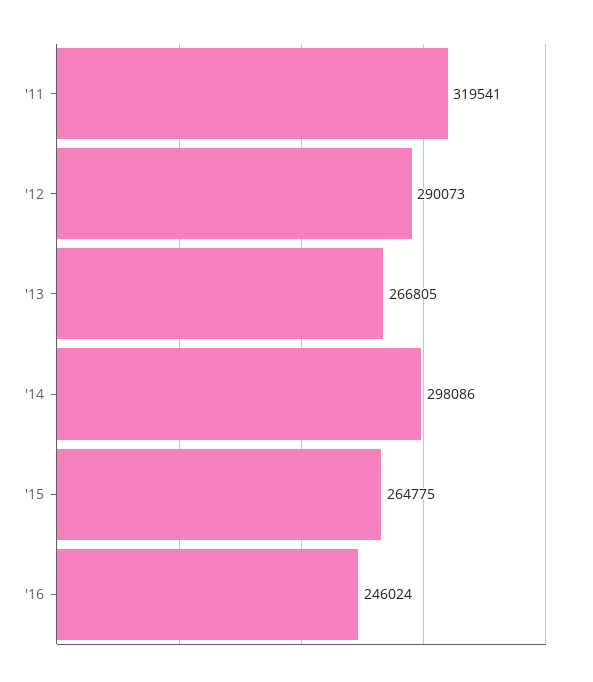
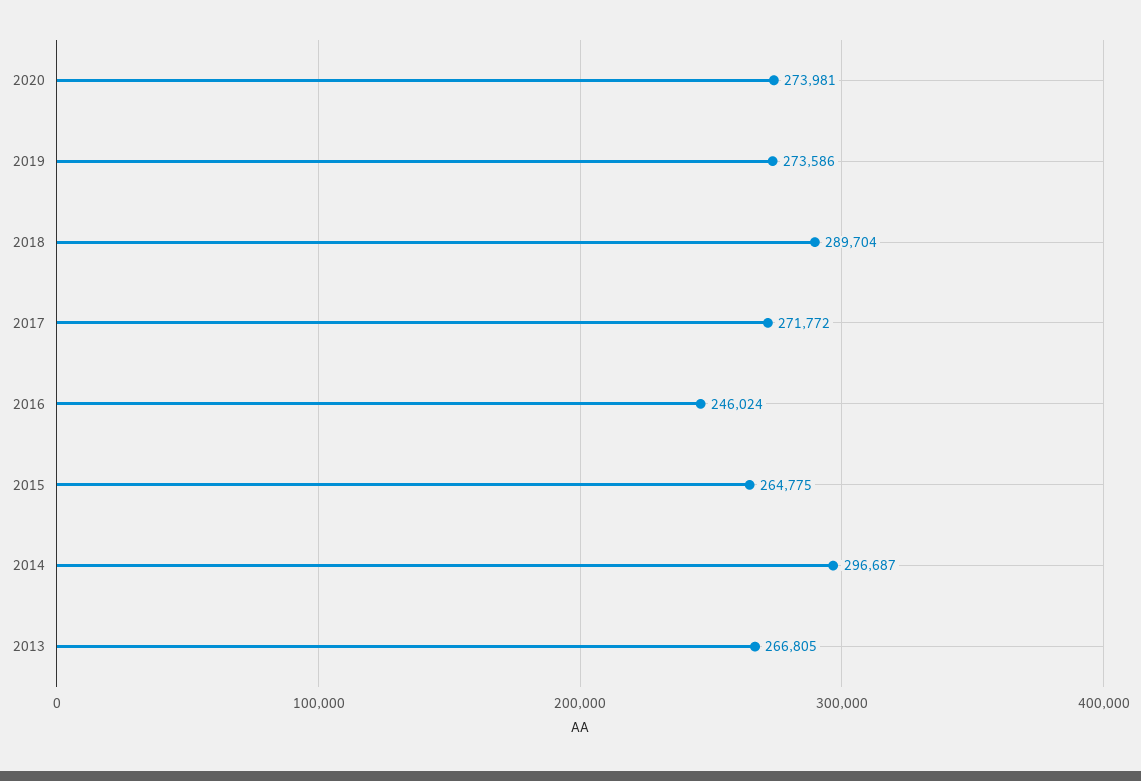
'11: 319541 -> none
'12: 290073 -> none
'14: 298086 -> 296687
2020: none -> 273981
2019: none -> 273586
2018: none -> 289704
2017: none -> 271772

